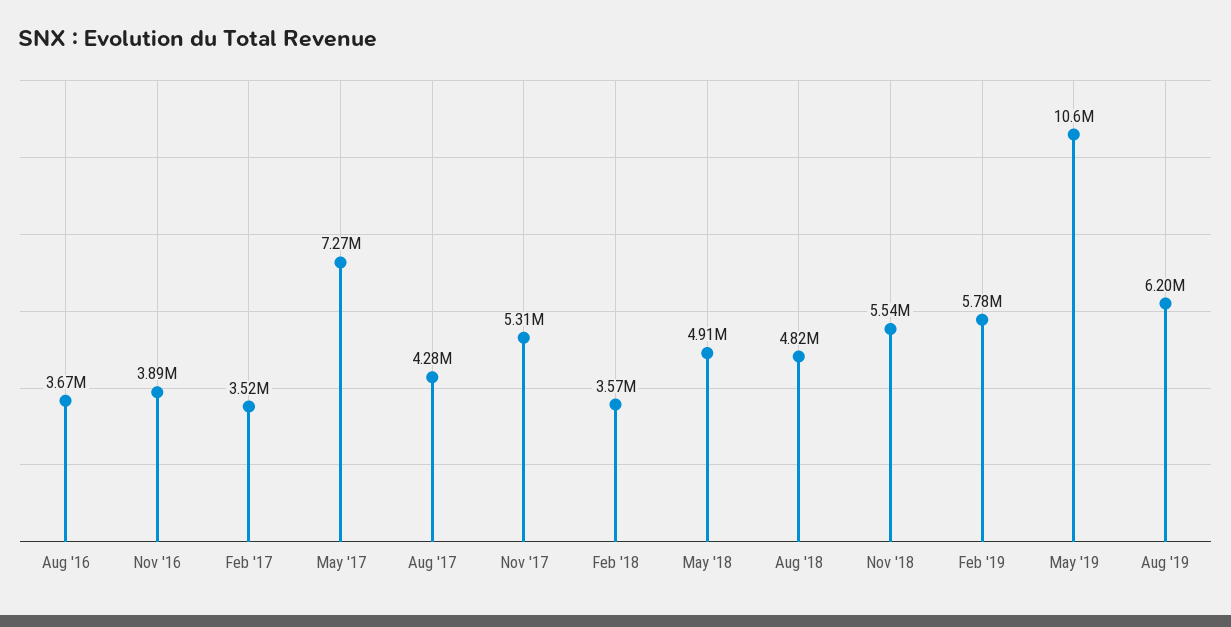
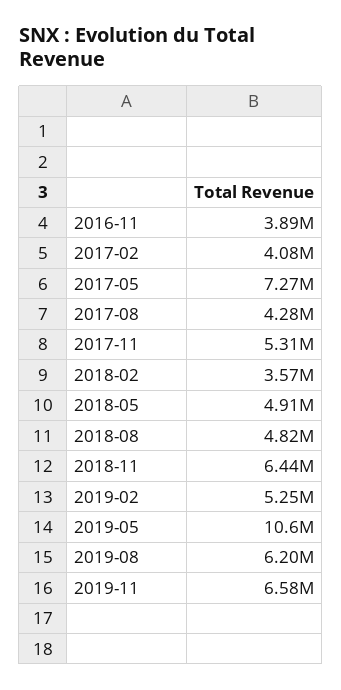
Aug '16: 3670000 -> none
Feb '17: 3520000 -> 4080000
Nov '18: 5540000 -> 6440000
Feb '19: 5780000 -> 5250000
2019-11: none -> 6580000

